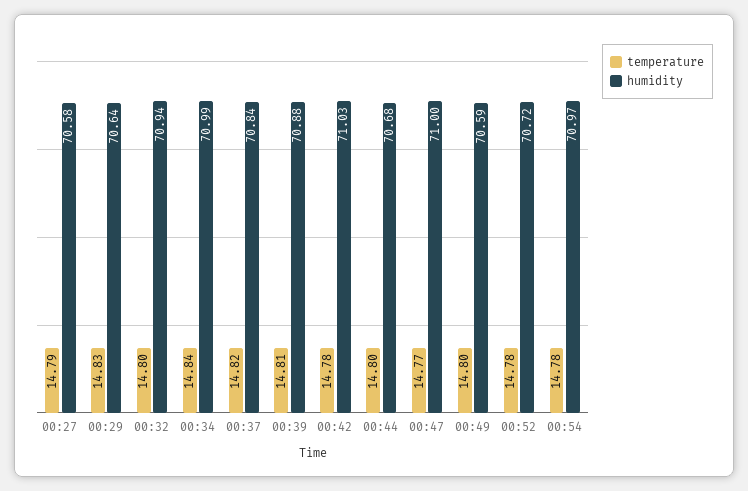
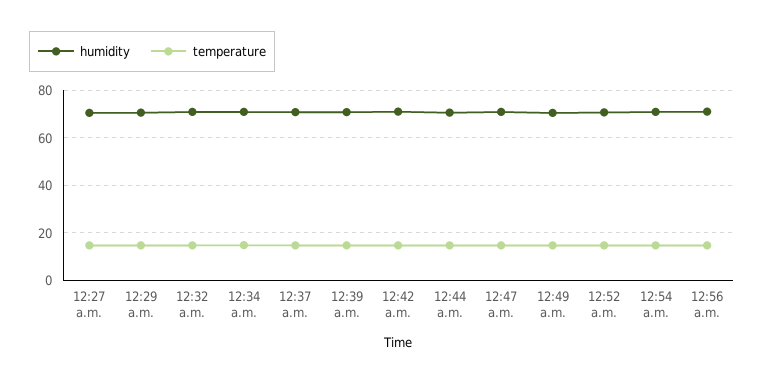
humidity, 12:56 a.m.: none -> 70
temperature, 12:56 a.m.: none -> 15

